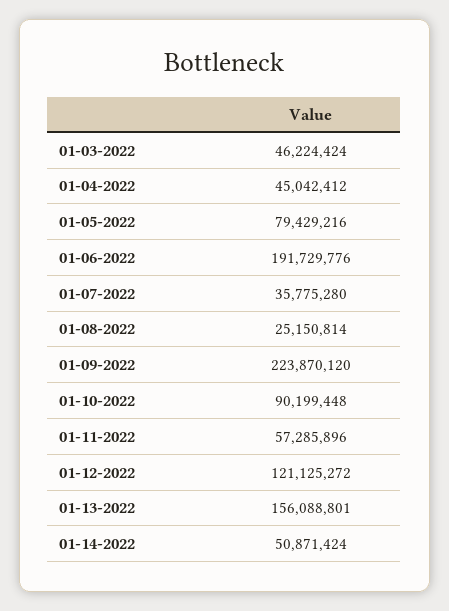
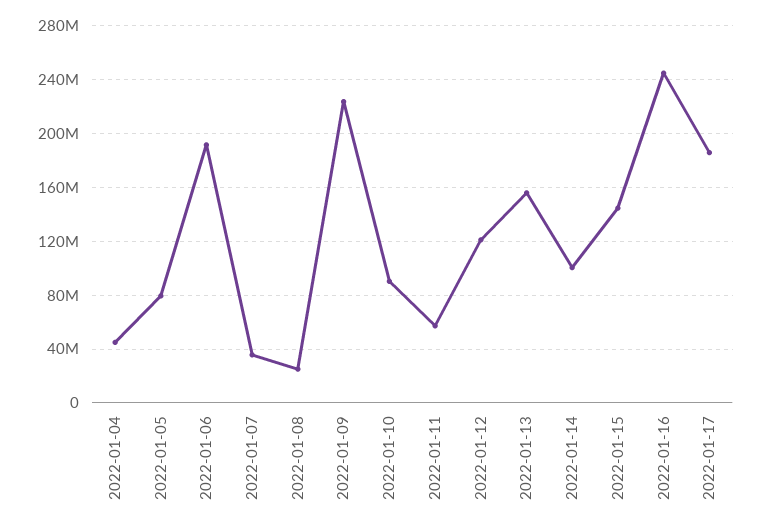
01-03-2022: 46224424 -> none
01-14-2022: 50871424 -> 100000000
2022-01-15: none -> 145000000
2022-01-16: none -> 245000000
2022-01-17: none -> 185000000

